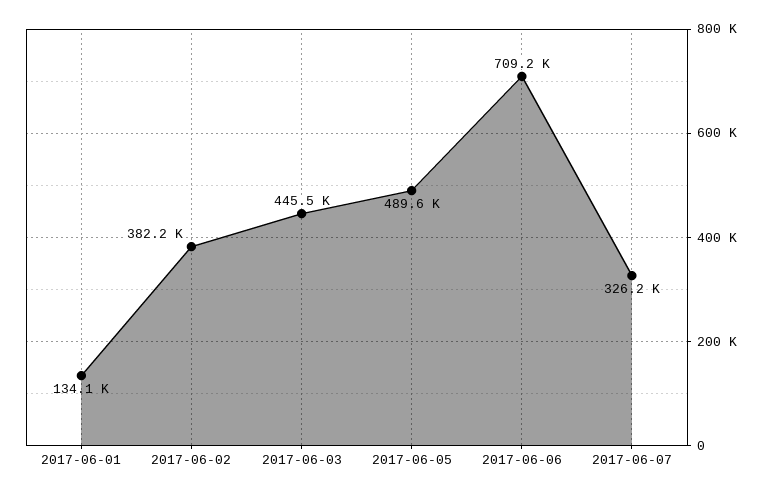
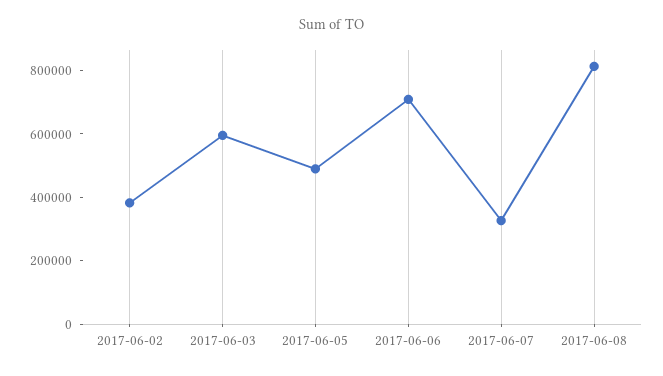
2017-06-01: 134100 -> none
2017-06-03: 445500 -> 600000
2017-06-08: none -> 800000

